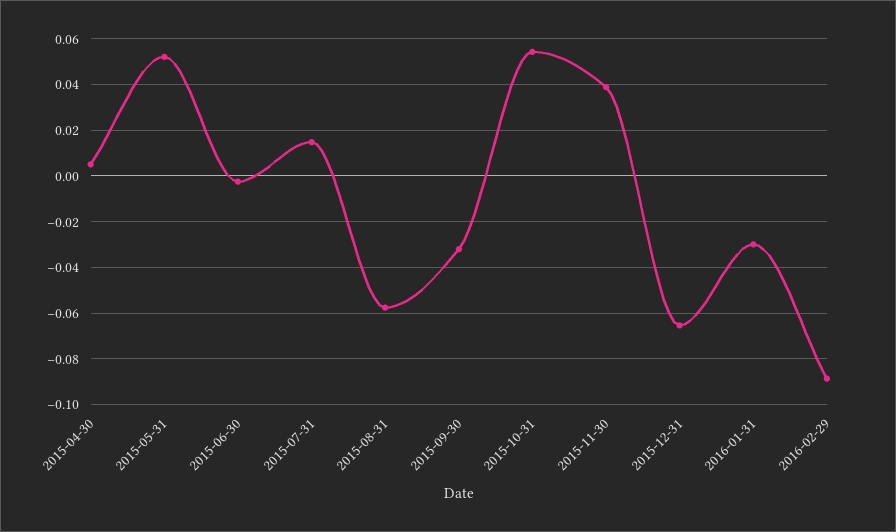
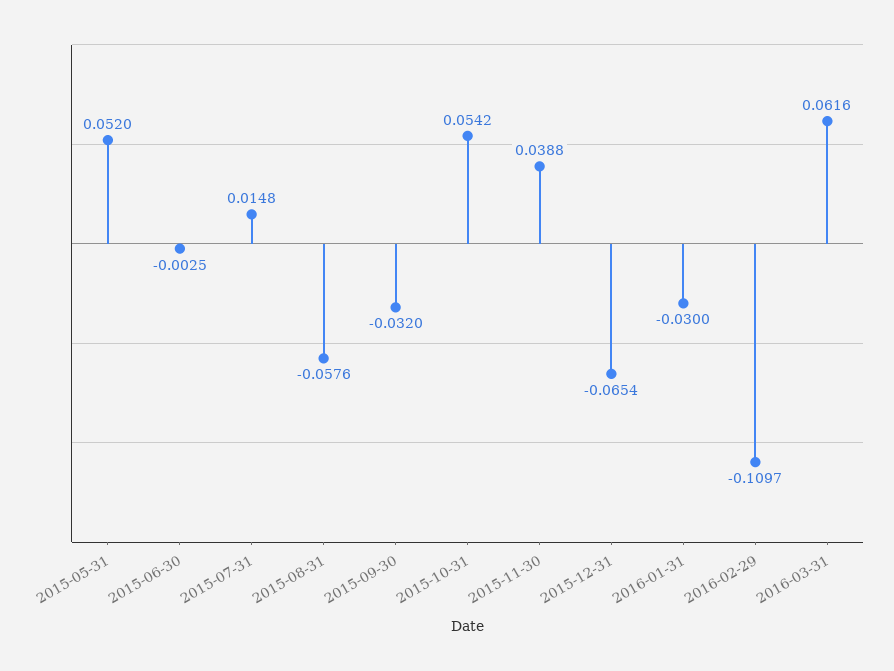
2015-04-30: 0.005 -> none
2016-02-29: -0.09 -> -0.1097
2016-03-31: none -> 0.0616

